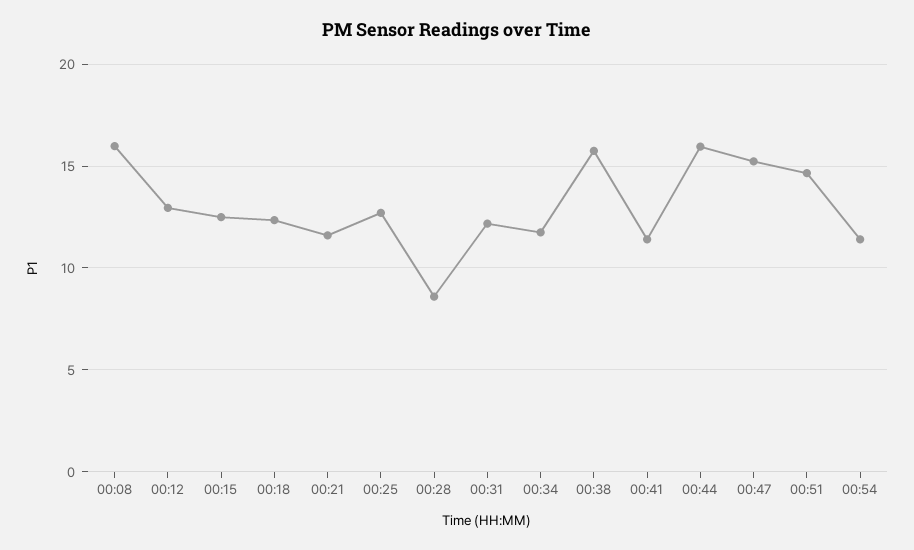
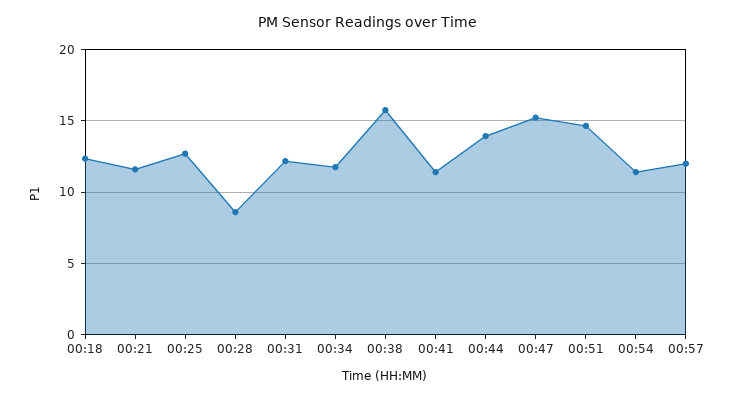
00:08: 16 -> none
00:12: 13 -> none
00:15: 12.5 -> none
00:44: 16 -> 14
00:57: none -> 12

